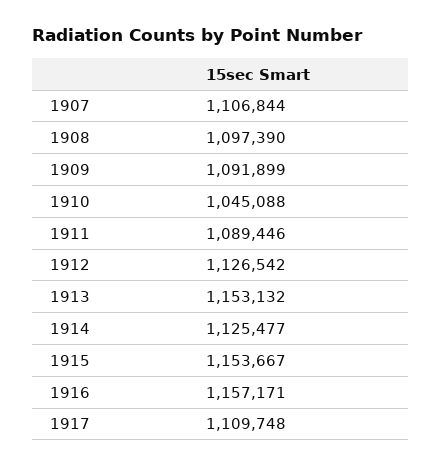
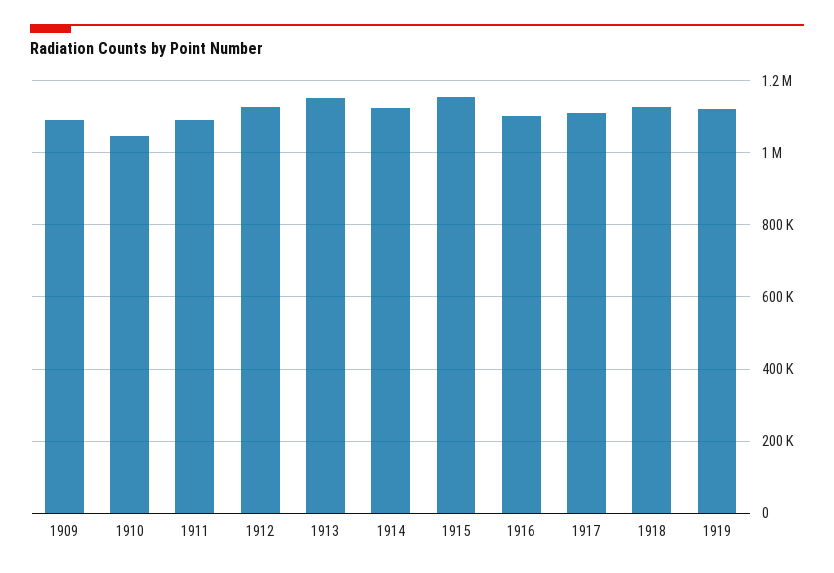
1907: 1106844 -> none
1908: 1097390 -> none
1916: 1157171 -> 1100000
1918: none -> 1120000
1919: none -> 1120000

